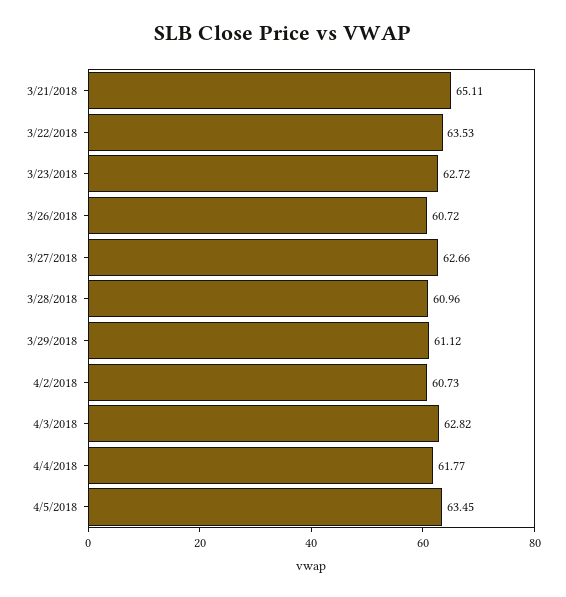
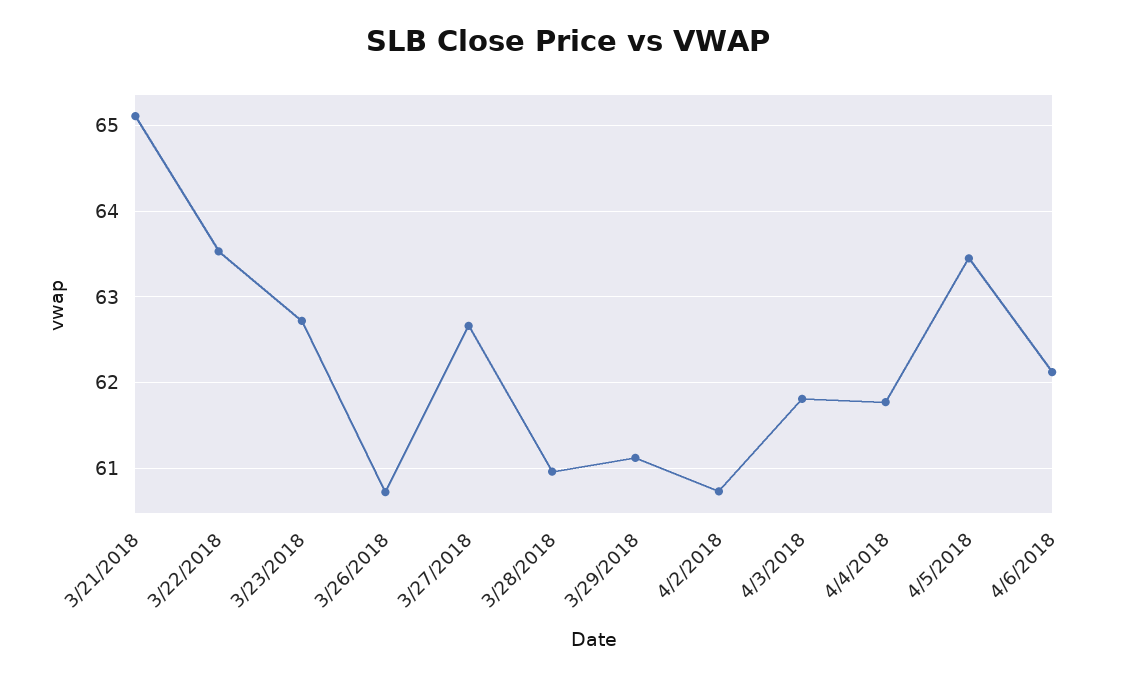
4/3/2018: 62.82 -> 61.8
4/6/2018: none -> 62.1

